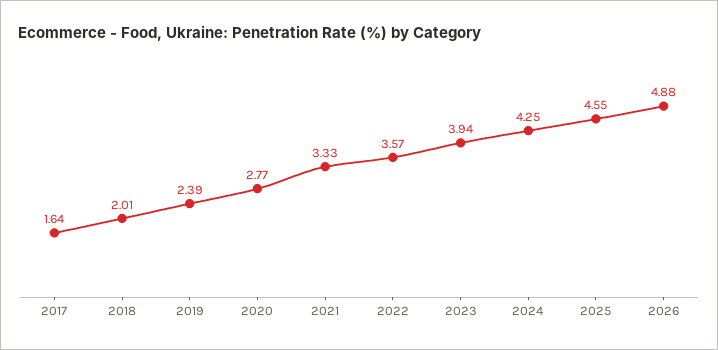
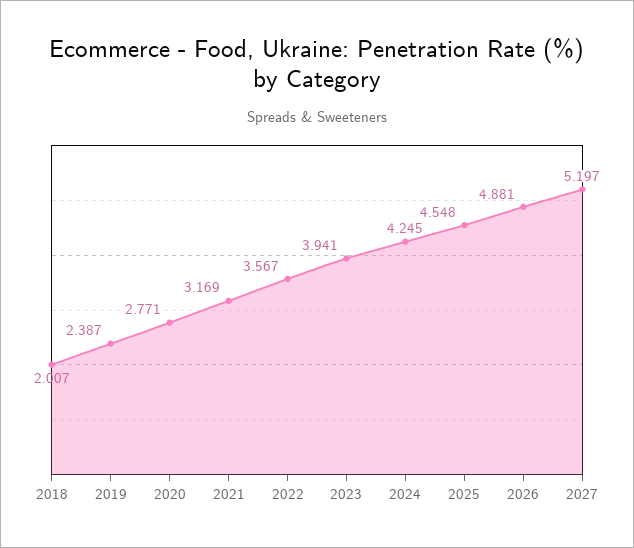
2017: 1.64 -> none
2021: 3.33 -> 3.169
2027: none -> 5.197

